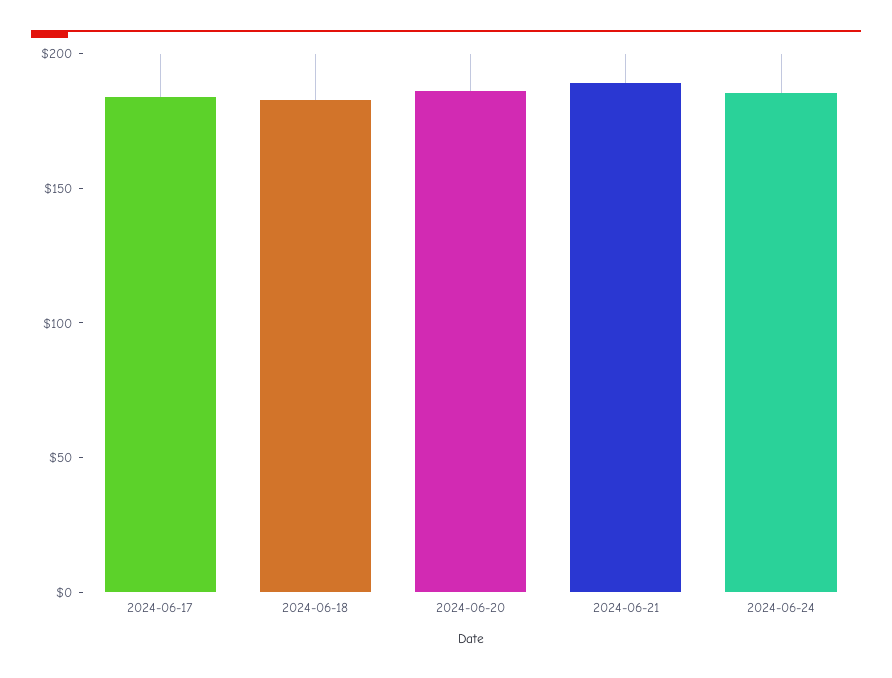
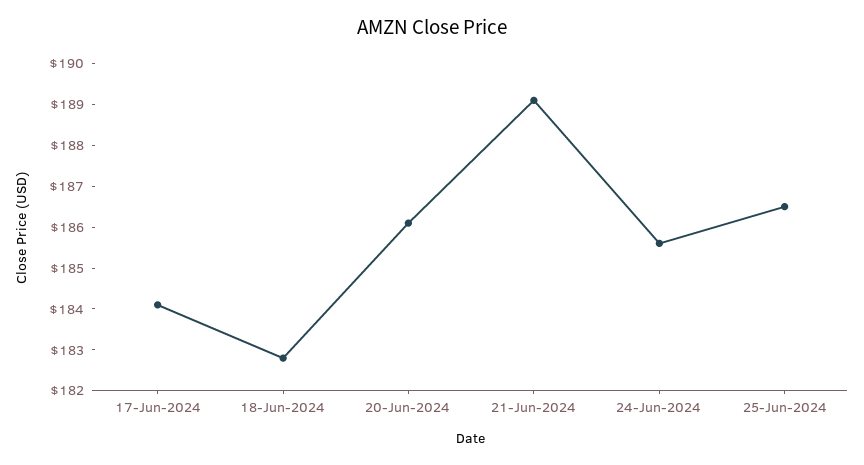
25-Jun-2024: none -> 186.5

